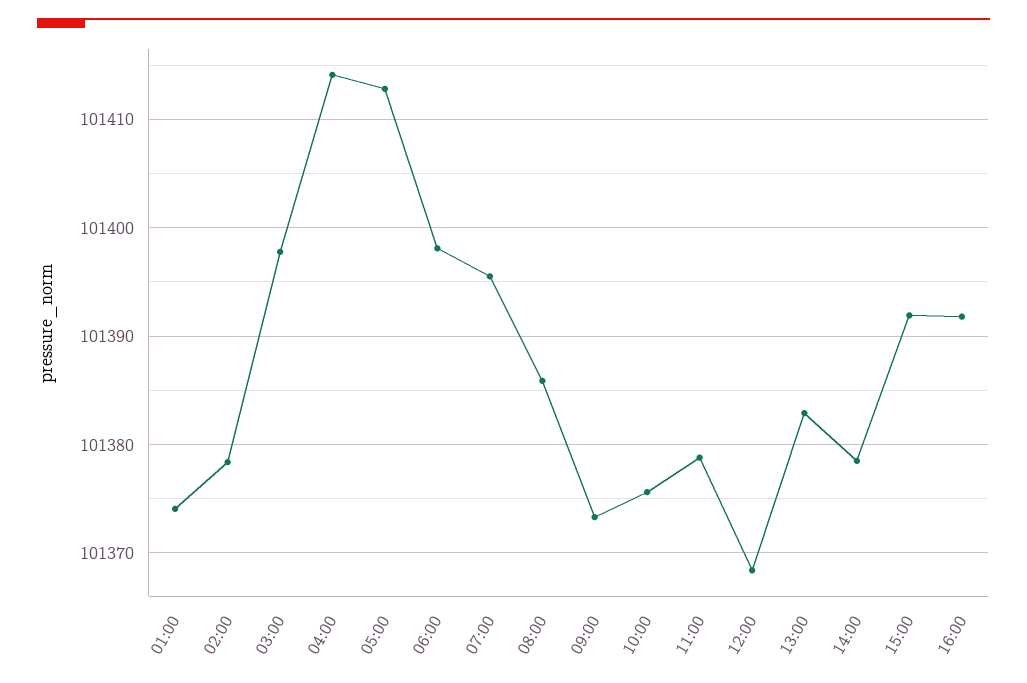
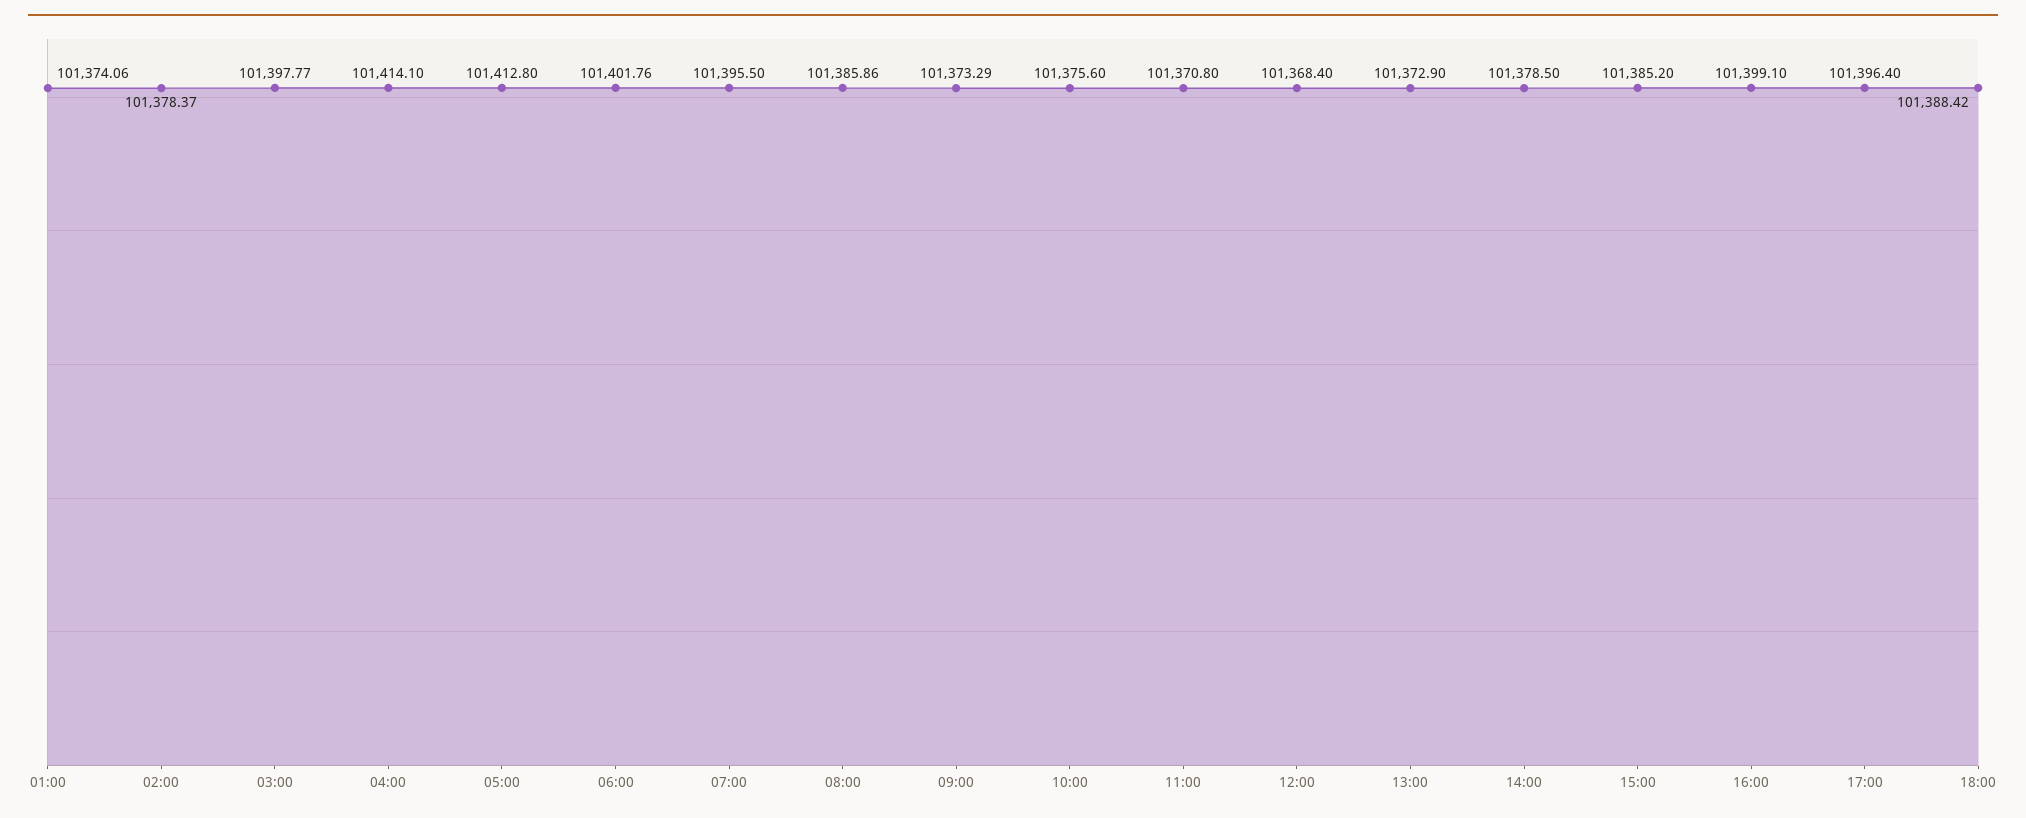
06:00: 101398 -> 101401.76
11:00: 101379 -> 101370.8
13:00: 101383 -> 101372.9
15:00: 101392 -> 101385.2
16:00: 101392 -> 101399.1
17:00: none -> 101396.4
18:00: none -> 101388.42

